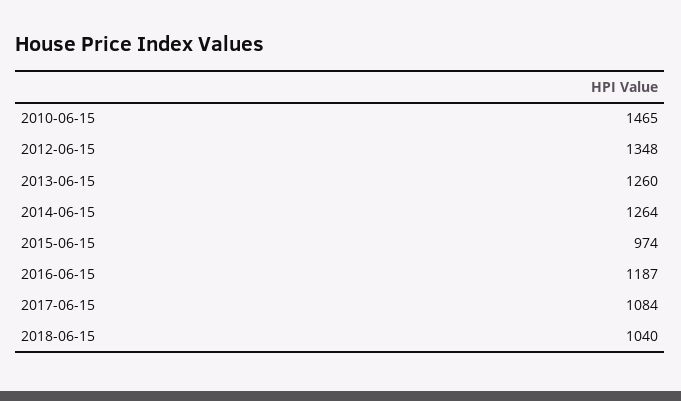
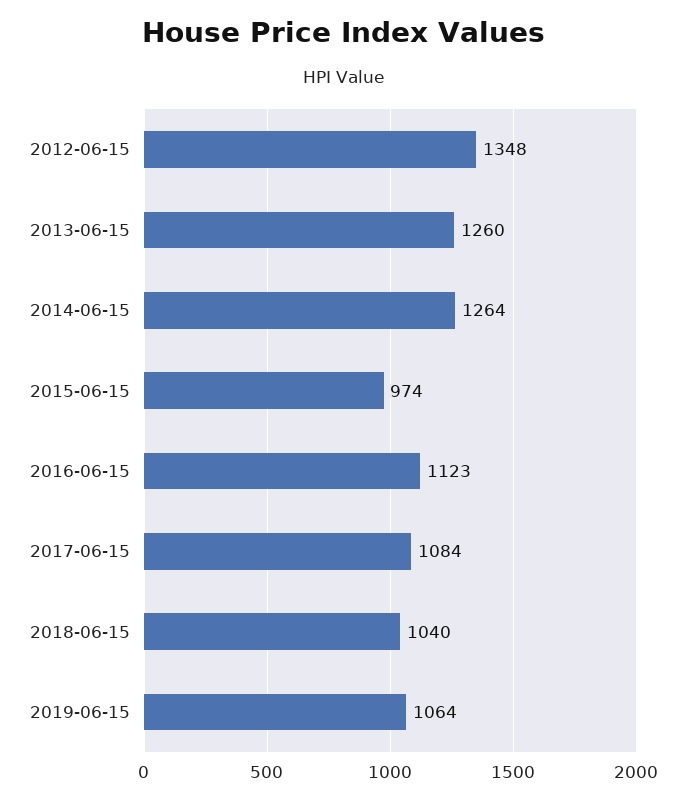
2010-06-15: 1465 -> none
2016-06-15: 1187 -> 1123
2019-06-15: none -> 1064

